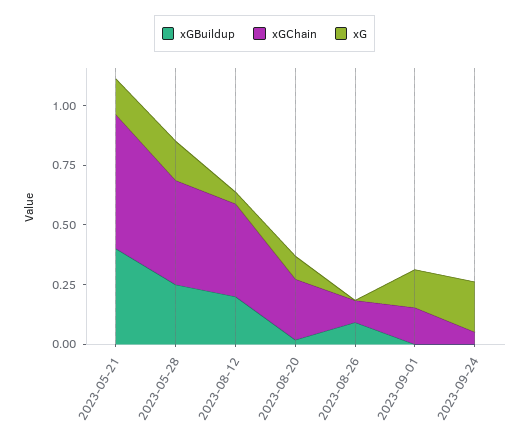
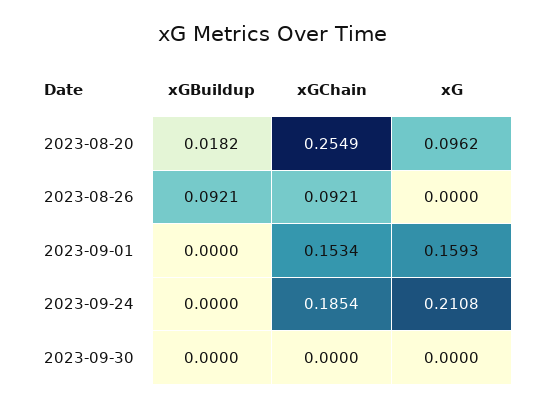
xGBuildup, 2023-05-21: 0.4 -> none
xGChain, 2023-05-21: 0.55 -> none
xG, 2023-05-21: 0.15 -> none
xGBuildup, 2023-05-28: 0.25 -> none
xGChain, 2023-05-28: 0.45 -> none
xG, 2023-05-28: 0.15 -> none
xGBuildup, 2023-08-12: 0.2 -> none
xGChain, 2023-08-12: 0.4 -> none
xG, 2023-08-12: 0.05 -> none
xGChain, 2023-09-24: 0.05 -> 0.1854
xGBuildup, 2023-09-30: none -> 0
xGChain, 2023-09-30: none -> 0
xG, 2023-09-30: none -> 0

